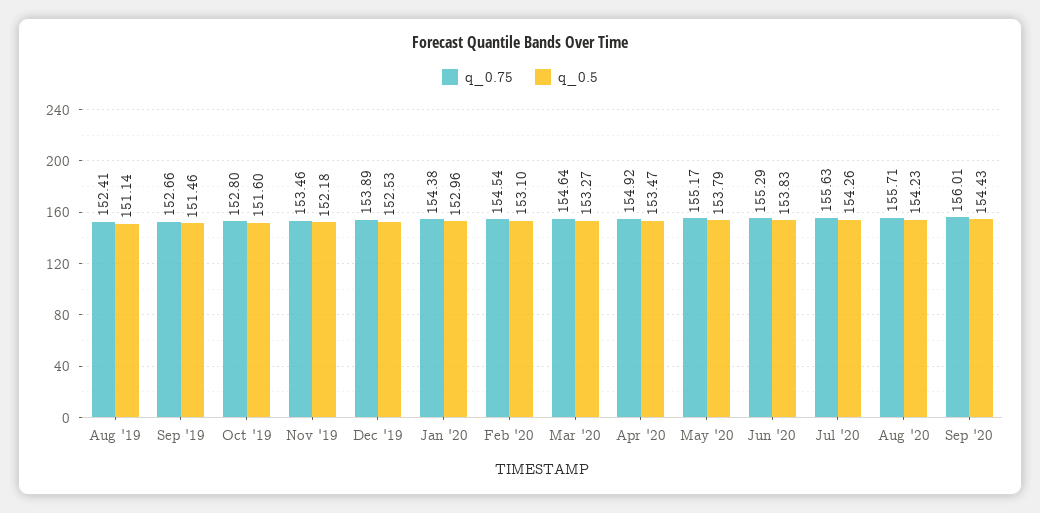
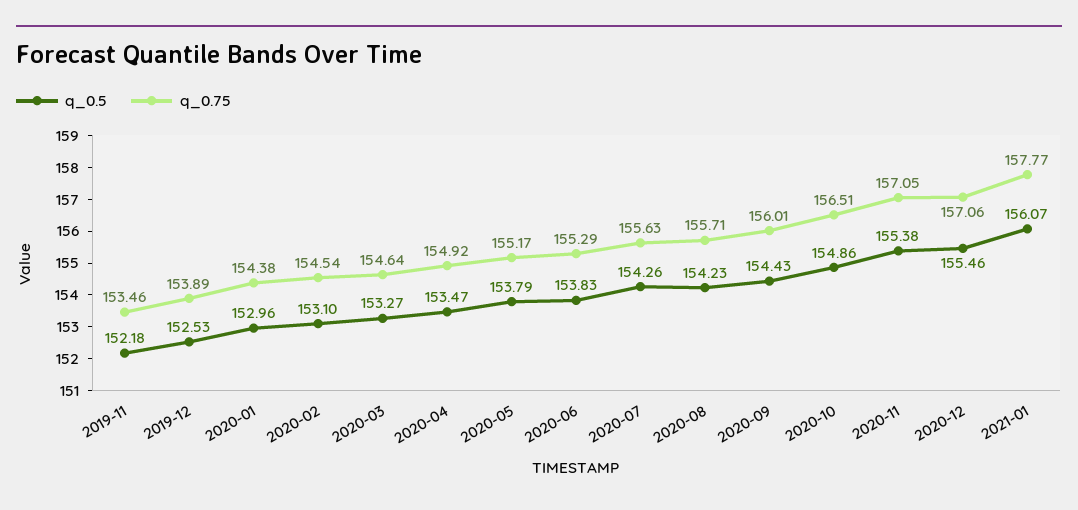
q_0.75, Aug '19: 152.41 -> none
q_0.5, Aug '19: 151.14 -> none
q_0.75, Sep '19: 152.66 -> none
q_0.5, Sep '19: 151.46 -> none
q_0.75, Oct '19: 152.8 -> none
q_0.5, Oct '19: 151.6 -> none
q_0.5, 2020-10: none -> 154.86
q_0.75, 2020-10: none -> 156.51
q_0.5, 2020-11: none -> 155.38
q_0.75, 2020-11: none -> 157.05
q_0.5, 2020-12: none -> 155.46
q_0.75, 2020-12: none -> 157.06
q_0.5, 2021-01: none -> 156.07
q_0.75, 2021-01: none -> 157.77

